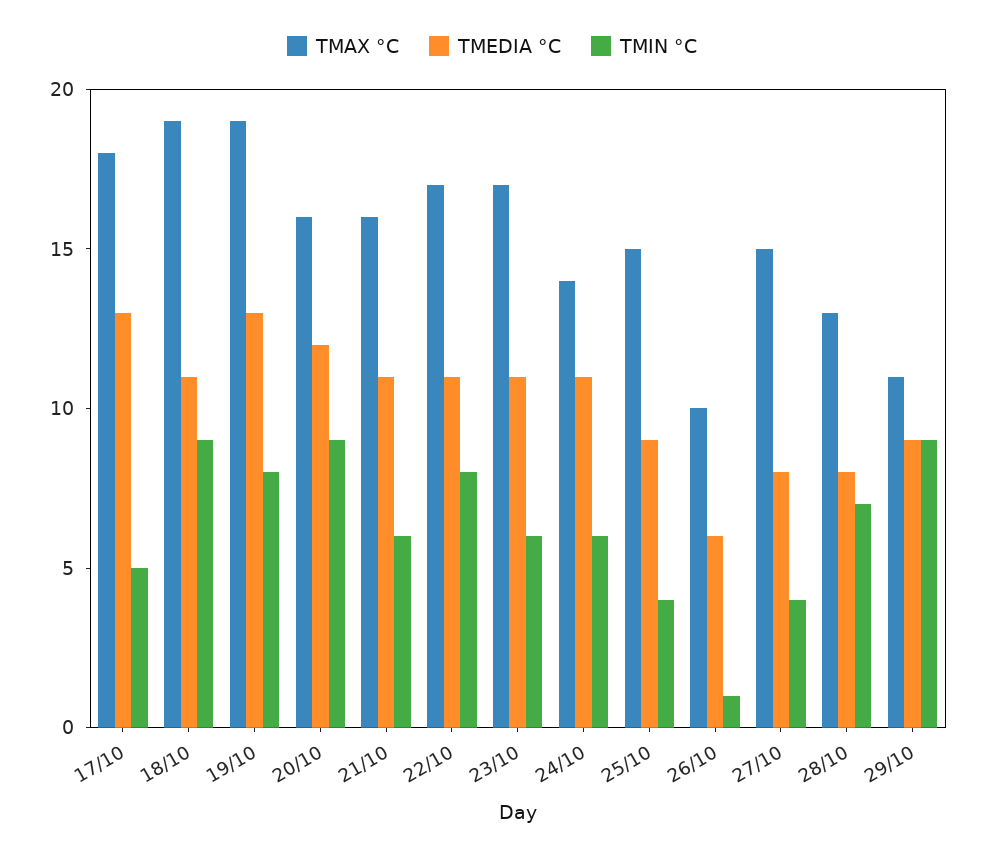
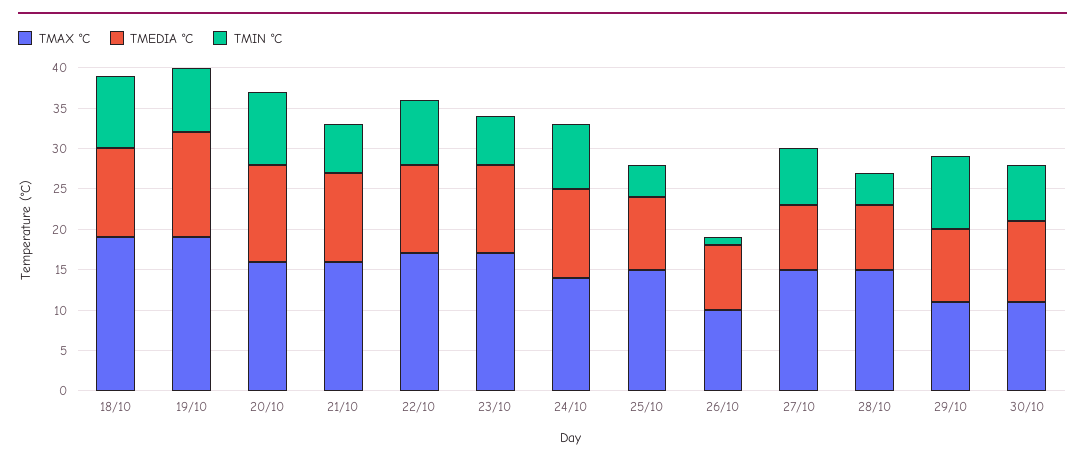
TMAX °C, 17/10: 18 -> none
TMEDIA °C, 17/10: 13 -> none
TMIN °C, 17/10: 5 -> none
TMIN °C, 24/10: 6 -> 8
TMEDIA °C, 26/10: 6 -> 8
TMIN °C, 27/10: 4 -> 7
TMAX °C, 28/10: 13 -> 15
TMIN °C, 28/10: 7 -> 4
TMAX °C, 30/10: none -> 11
TMEDIA °C, 30/10: none -> 10
TMIN °C, 30/10: none -> 7

